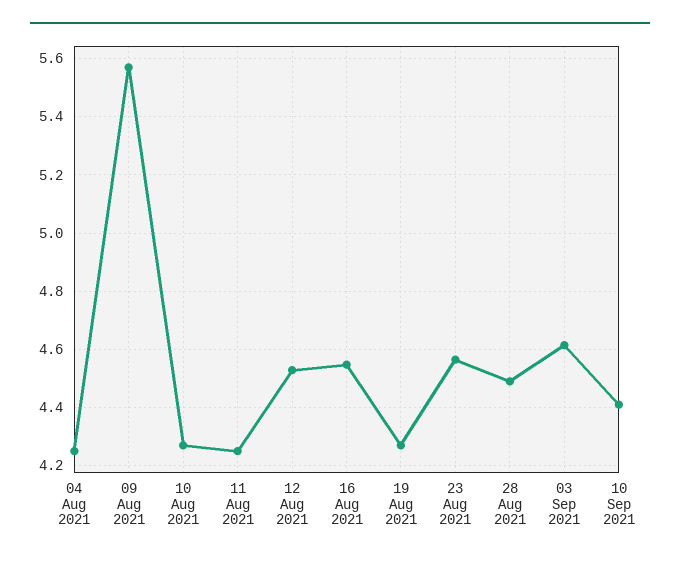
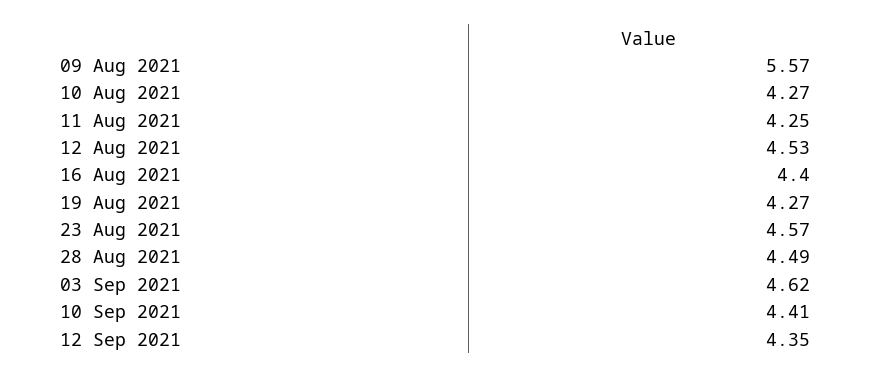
04 Aug 2021: 4.25 -> none
16 Aug 2021: 4.55 -> 4.4
12 Sep 2021: none -> 4.35

